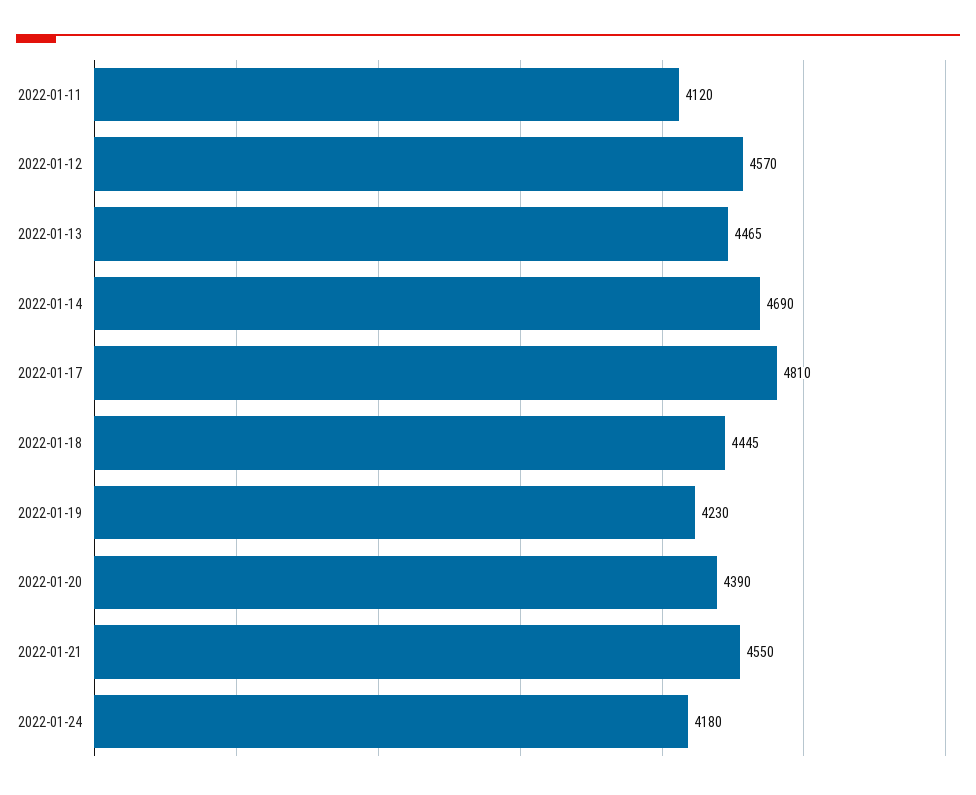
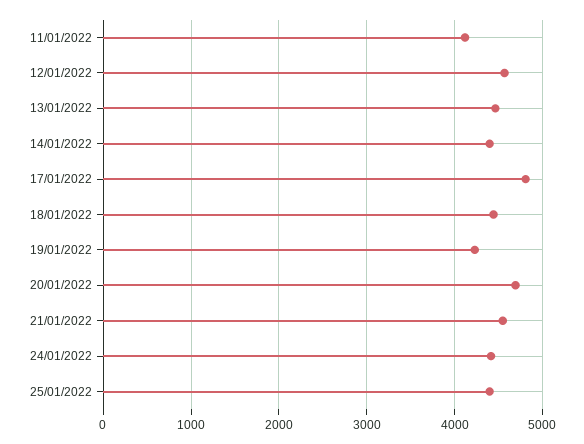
2022-01-14: 4690 -> 4400
2022-01-20: 4390 -> 4700
2022-01-24: 4180 -> 4400
25/01/2022: none -> 4400

